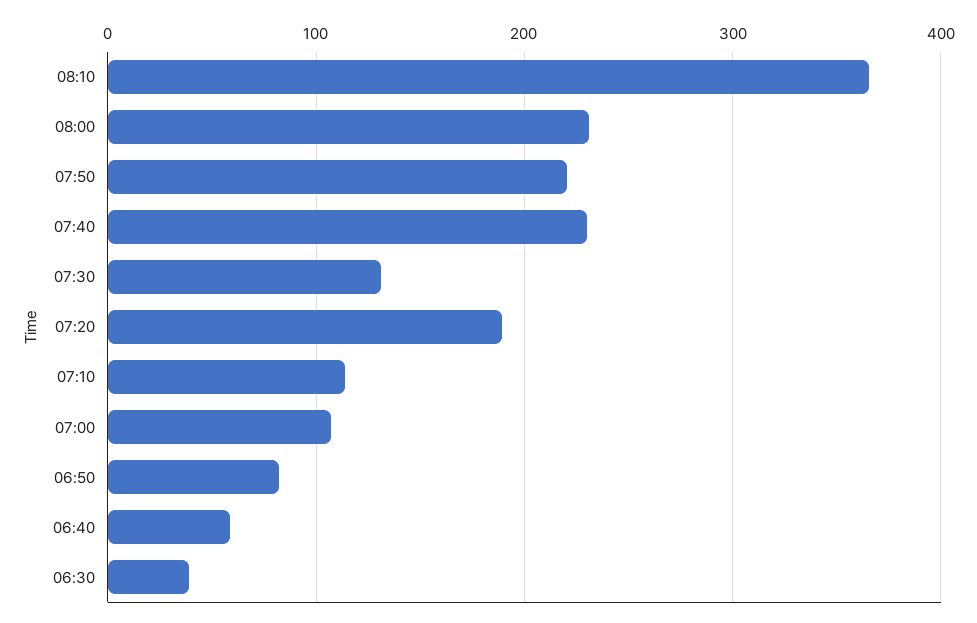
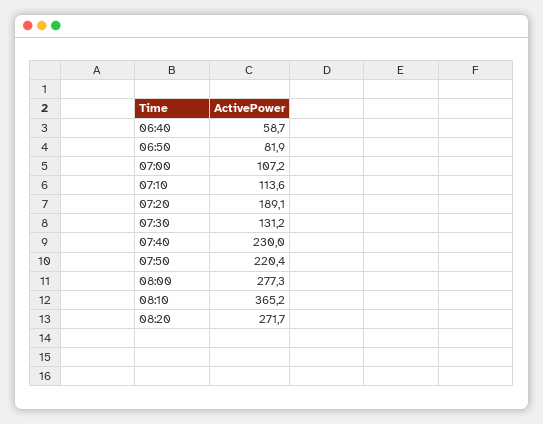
08:00: 230 -> 277.3
06:30: 40 -> none
08:20: none -> 271.7

